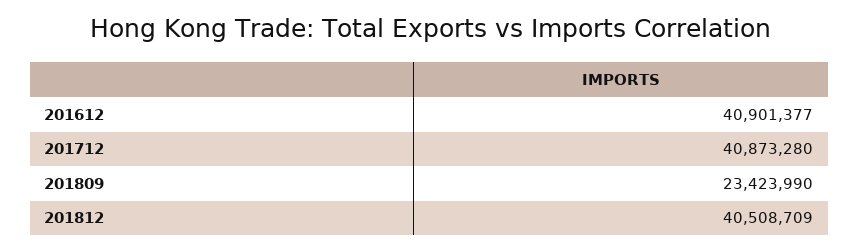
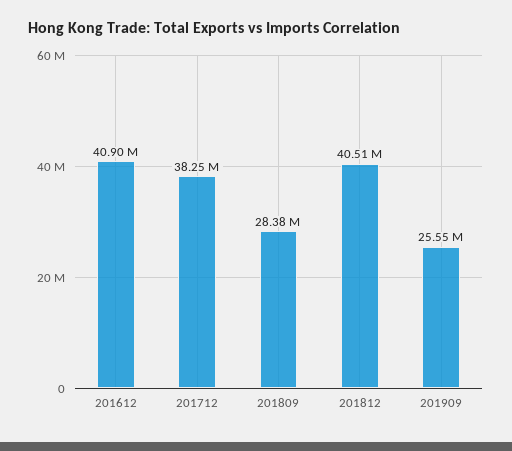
201712: 40873280 -> 38250000
201809: 23423990 -> 28380000
201909: none -> 25550000

